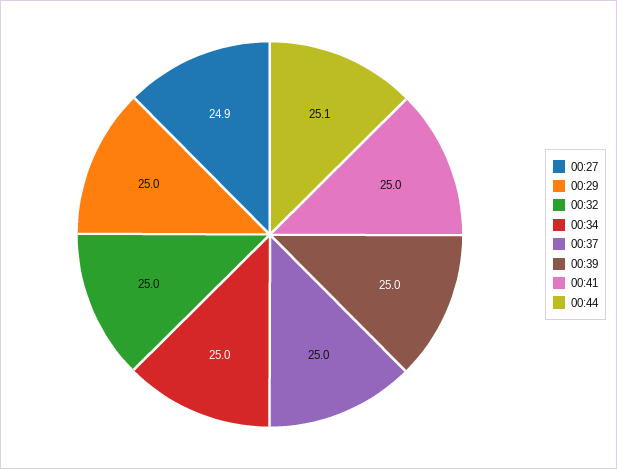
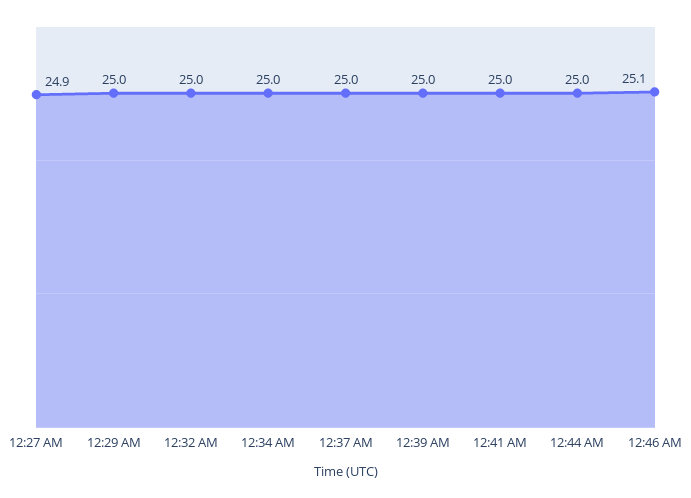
00:44: 25.1 -> 25
12:46 AM: none -> 25.1

